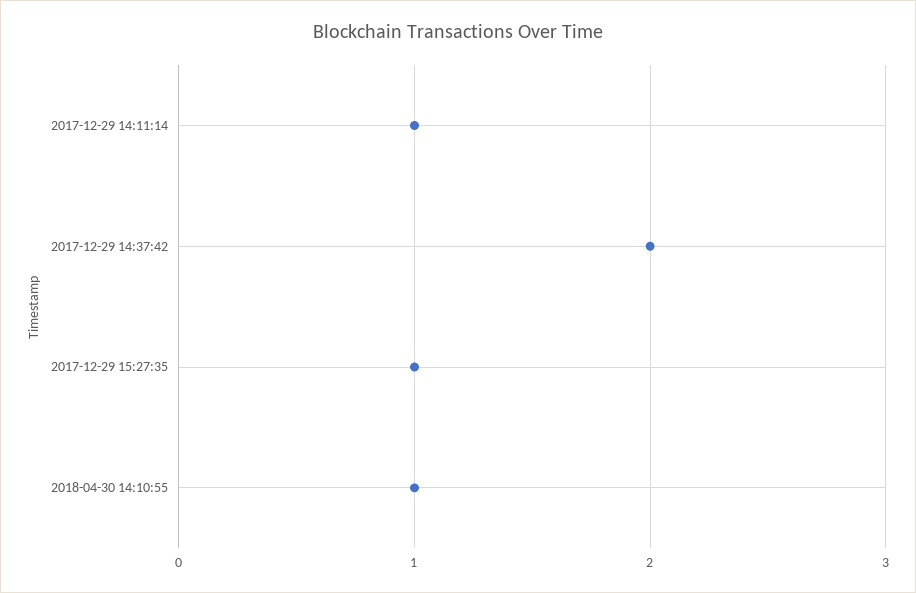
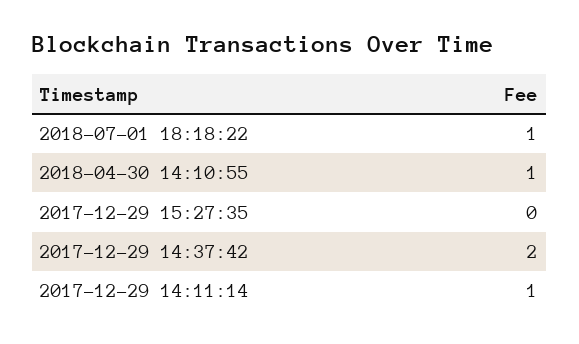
2017-12-29 15:27:35: 1 -> 0
2018-07-01 18:18:22: none -> 1

